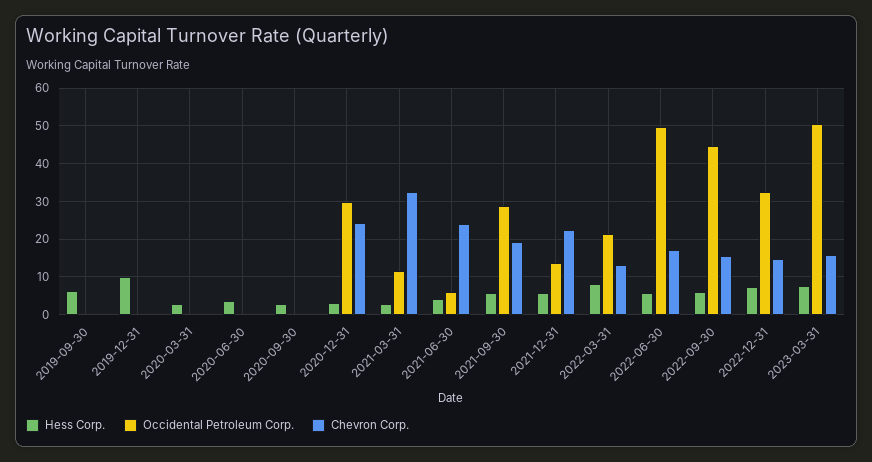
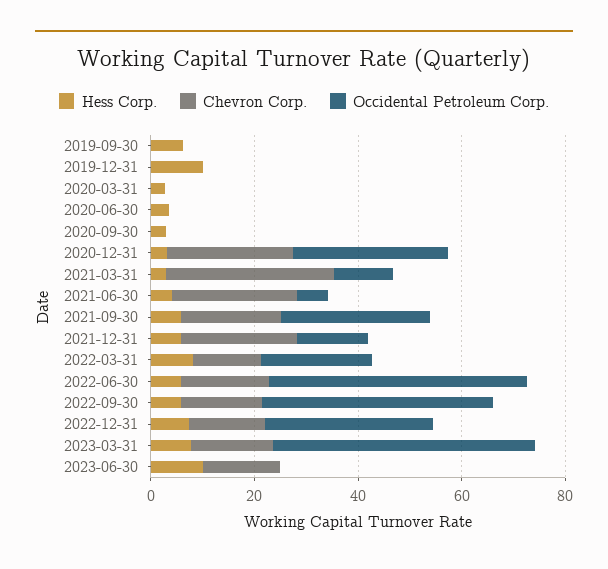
Hess Corp., 2023-06-30: none -> 10
Chevron Corp., 2023-06-30: none -> 15
Occidental Petroleum Corp., 2023-06-30: none -> 0

